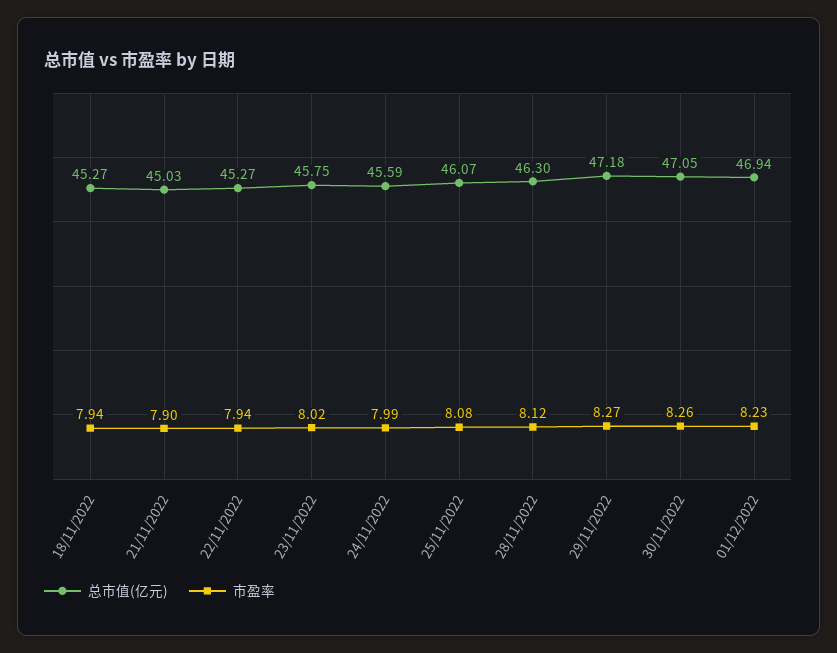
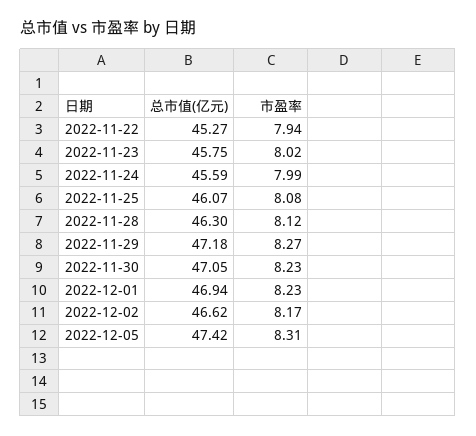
总市值(亿元), 18/11/2022: 45.27 -> none
市盈率, 18/11/2022: 7.94 -> none
总市值(亿元), 21/11/2022: 45.03 -> none
市盈率, 21/11/2022: 7.9 -> none
市盈率, 30/11/2022: 8.26 -> 8.23
总市值(亿元), 2022-12-02: none -> 46.62
市盈率, 2022-12-02: none -> 8.17
总市值(亿元), 2022-12-05: none -> 47.42
市盈率, 2022-12-05: none -> 8.31

